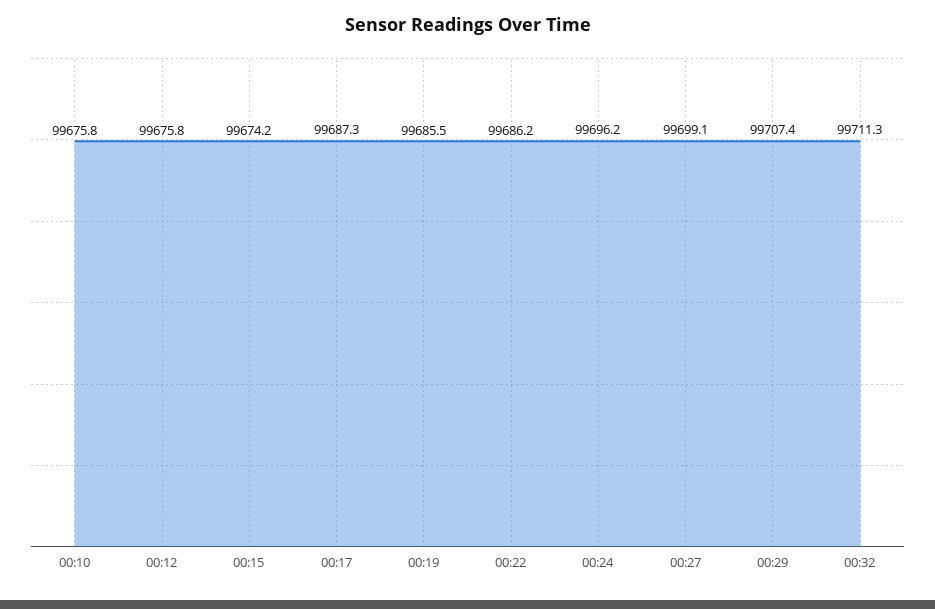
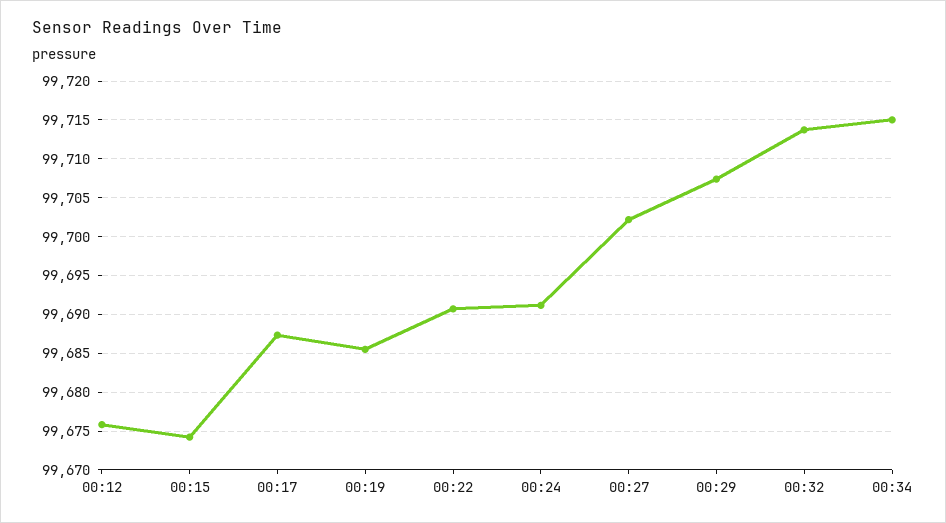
00:10: 99675.8 -> none
00:22: 99686.2 -> 99691
00:24: 99696.2 -> 99691
00:27: 99699.1 -> 99702
00:32: 99711.3 -> 99714
00:34: none -> 99715

